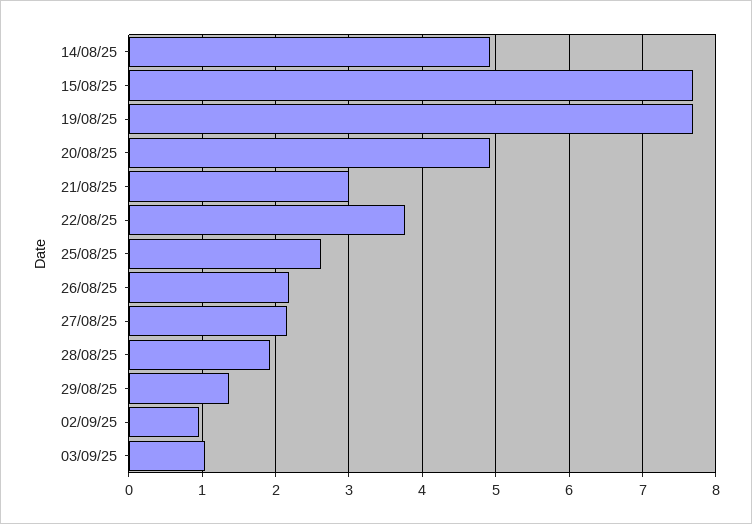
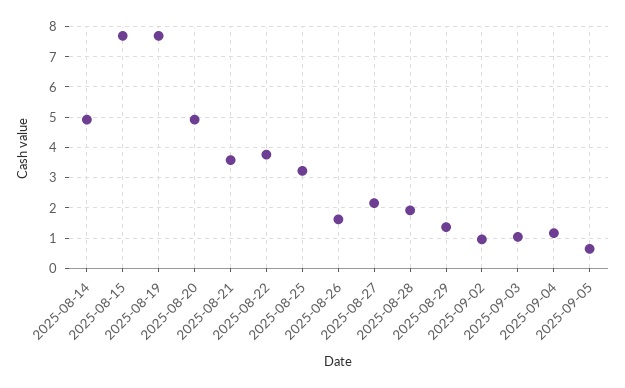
21/08/25: 3 -> 3.6
25/08/25: 2.6 -> 3.2
26/08/25: 2.2 -> 1.6
2025-09-04: none -> 1.2
2025-09-05: none -> 0.6

